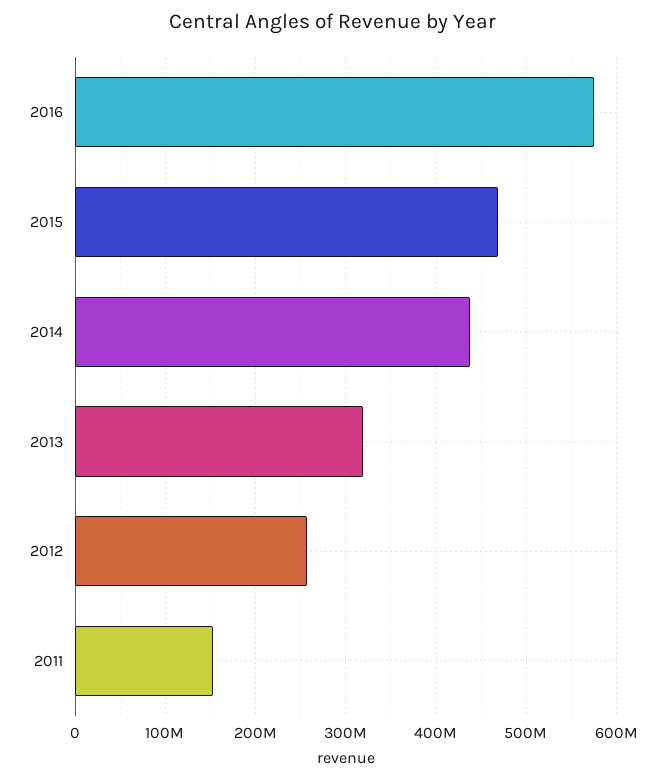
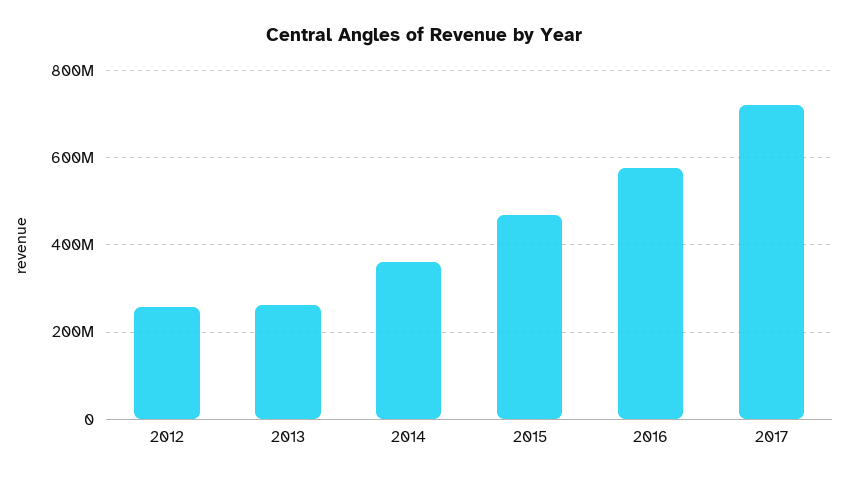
2014: 440000000 -> 360000000
2013: 320000000 -> 260000000
2011: 150000000 -> none
2017: none -> 720000000

